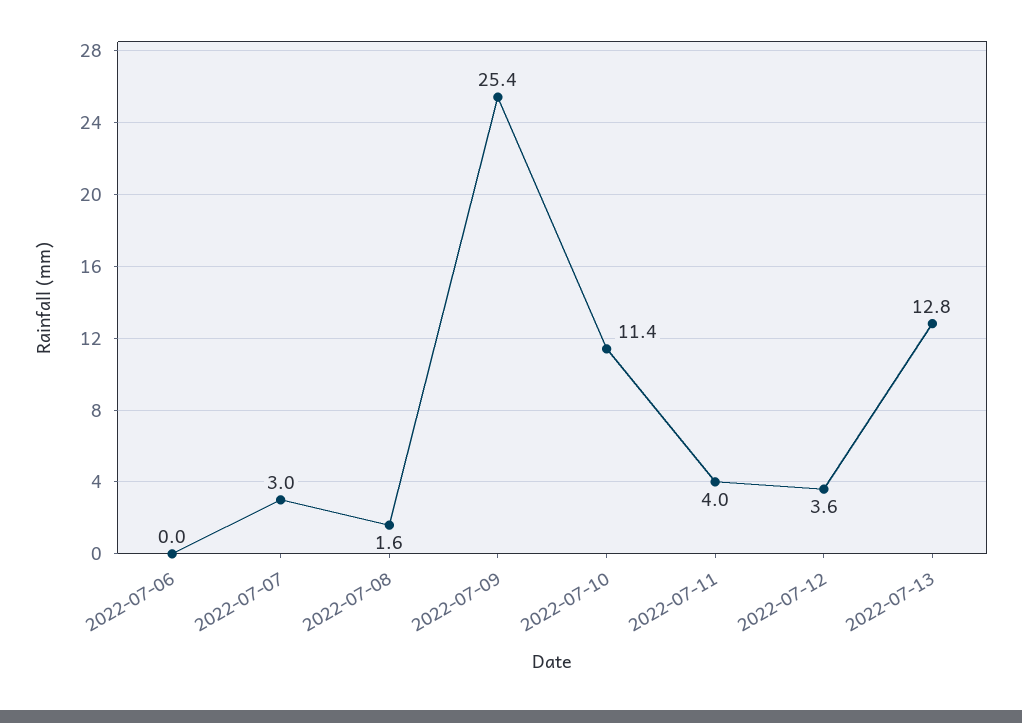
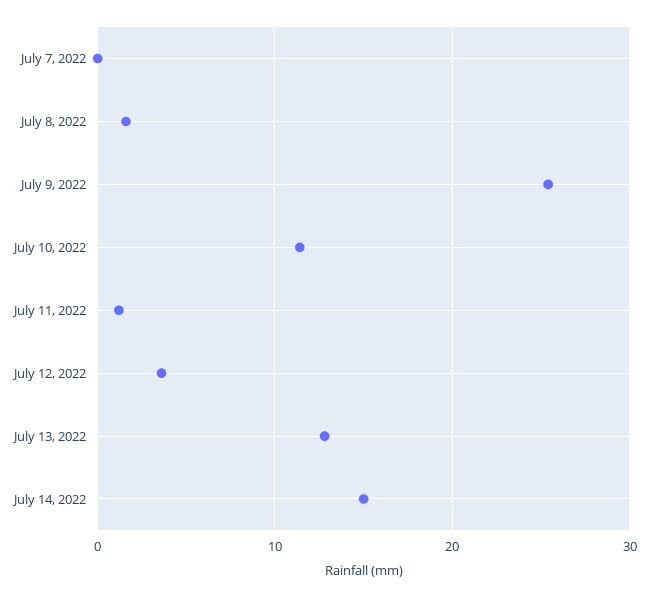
2022-07-06: 0 -> none
2022-07-07: 3 -> 0
2022-07-11: 4 -> 1
July 14, 2022: none -> 15

